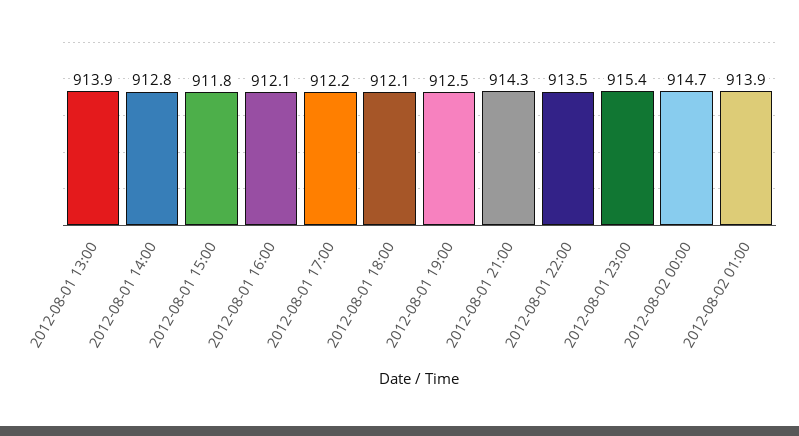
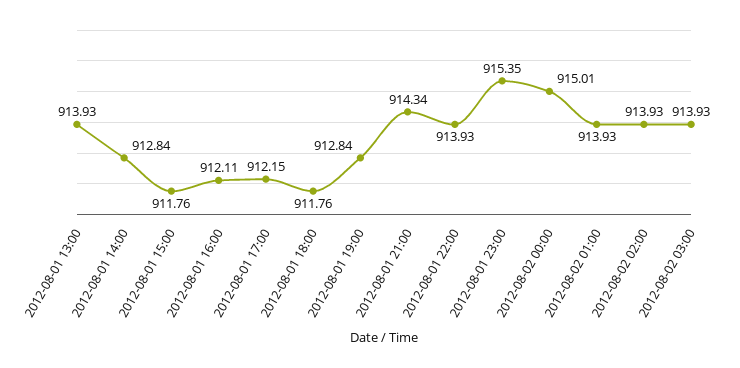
2012-08-01 18:00: 912.1 -> 911.76
2012-08-01 19:00: 912.5 -> 912.84
2012-08-01 22:00: 913.5 -> 913.93
2012-08-02 00:00: 914.7 -> 915.01
2012-08-02 02:00: none -> 913.93
2012-08-02 03:00: none -> 913.93

